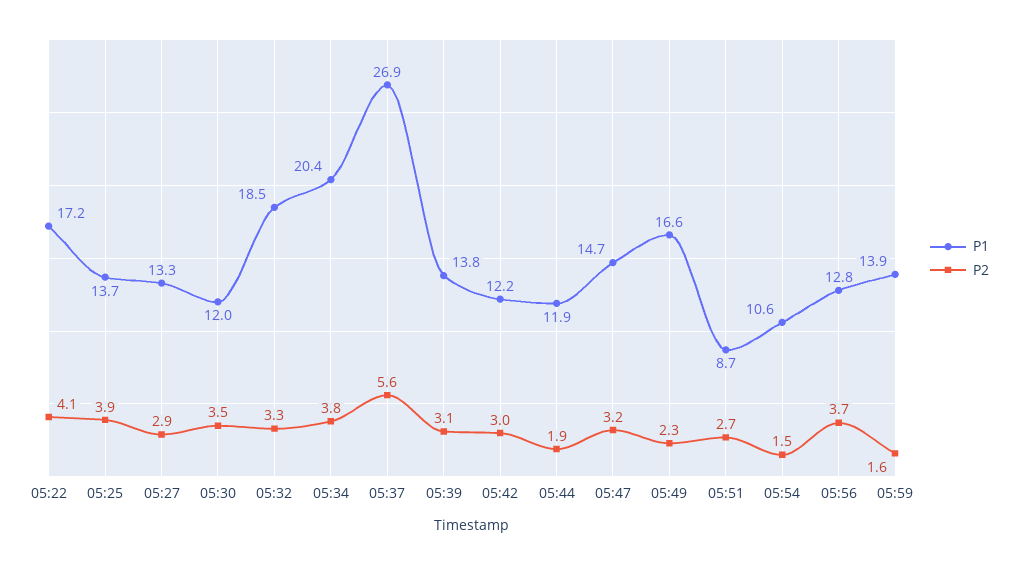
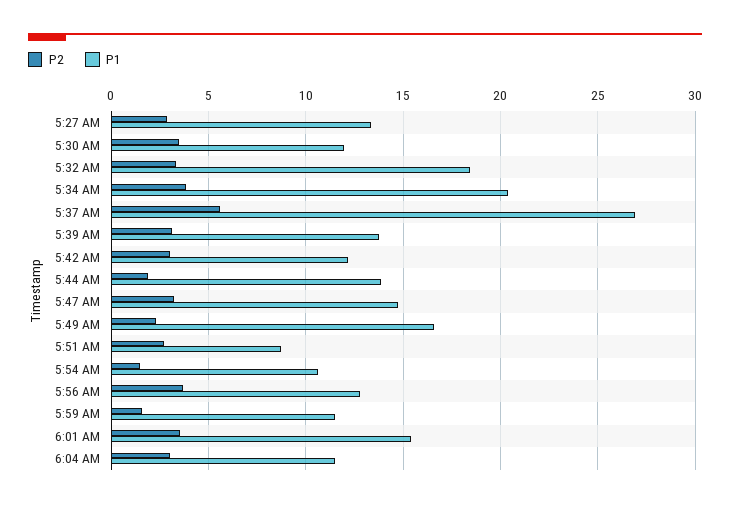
P1, 05:22: 17.2 -> none
P2, 05:22: 4.1 -> none
P1, 05:25: 13.7 -> none
P2, 05:25: 3.9 -> none
P1, 05:44: 11.9 -> 14
P1, 05:59: 13.9 -> 11.5
P2, 6:01 AM: none -> 3.5
P1, 6:01 AM: none -> 15.5
P2, 6:04 AM: none -> 3
P1, 6:04 AM: none -> 11.5

